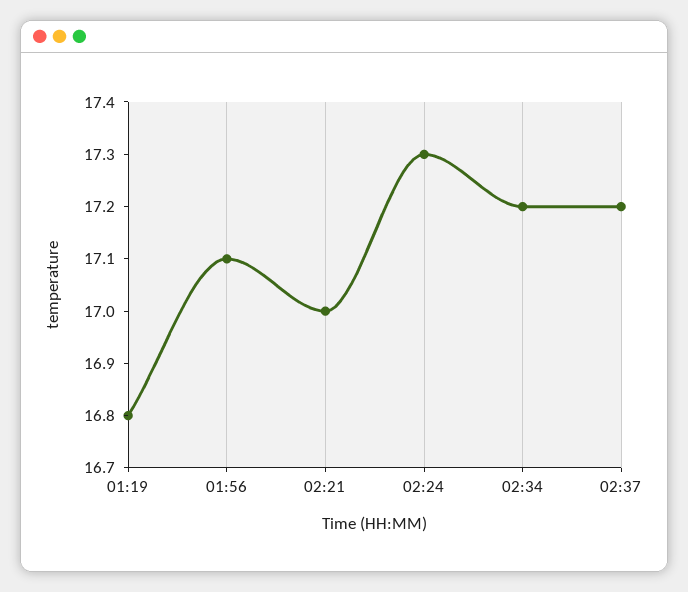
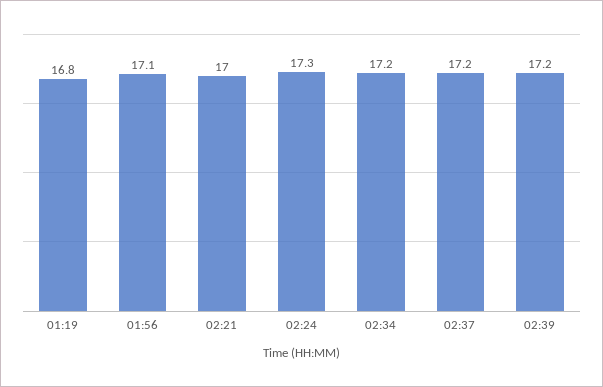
02:39: none -> 17.2

